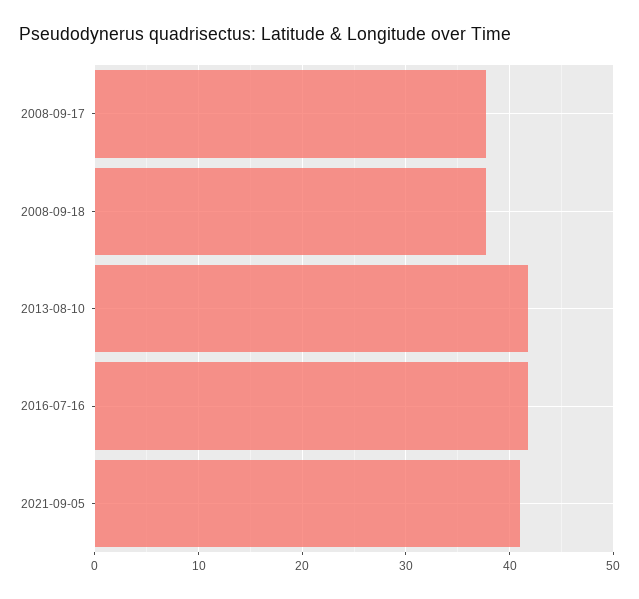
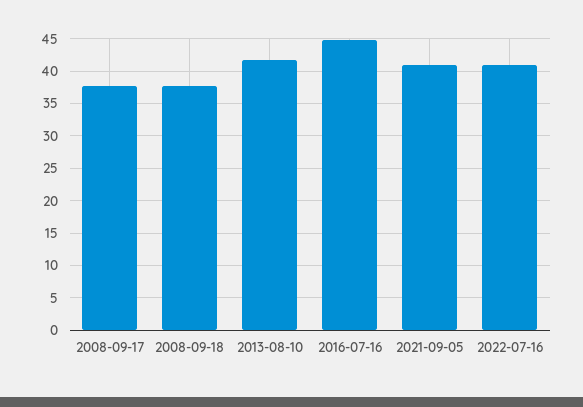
2016-07-16: 42 -> 45
2022-07-16: none -> 41

